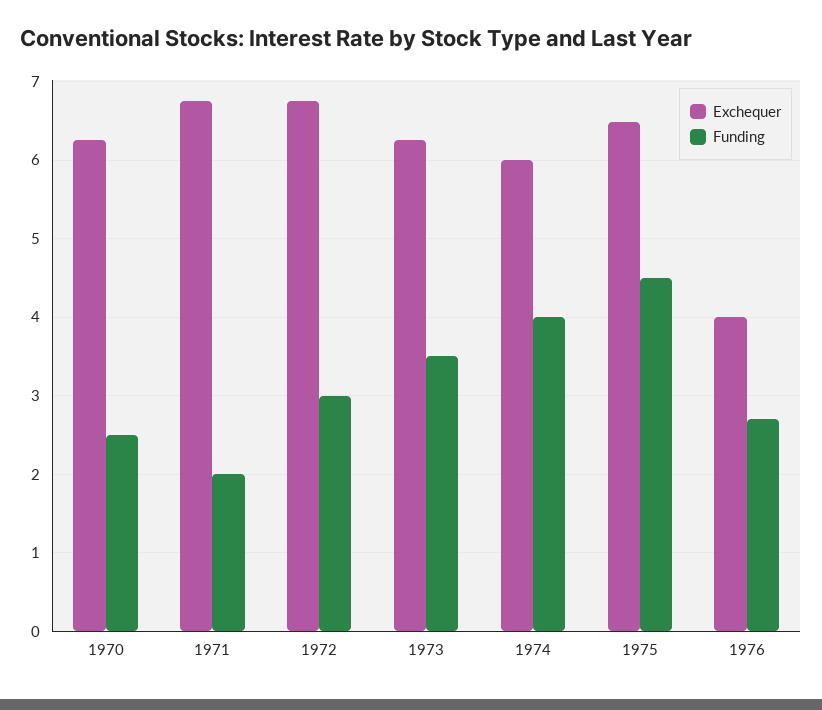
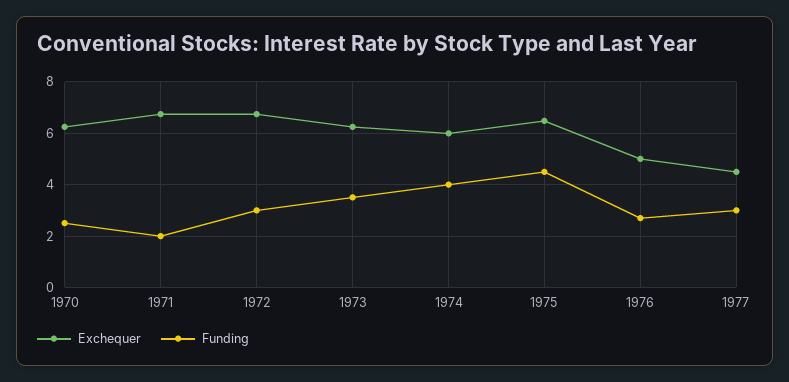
Exchequer, 1976: 4 -> 5
Exchequer, 1977: none -> 4.5
Funding, 1977: none -> 3

